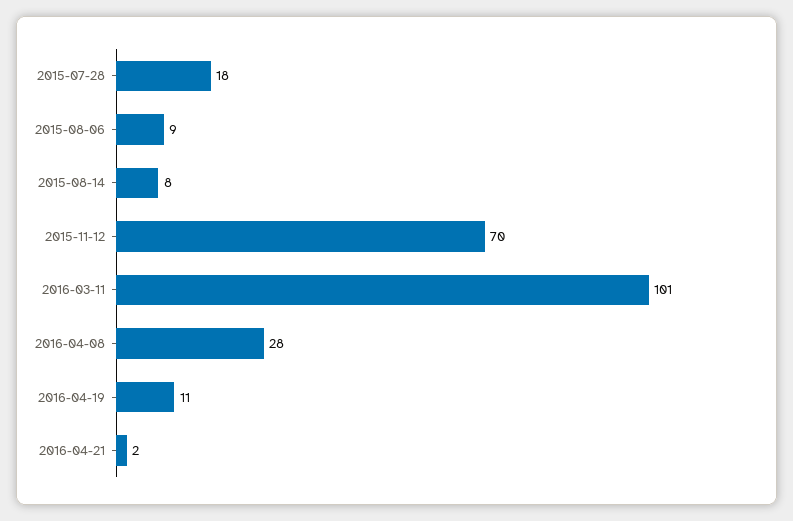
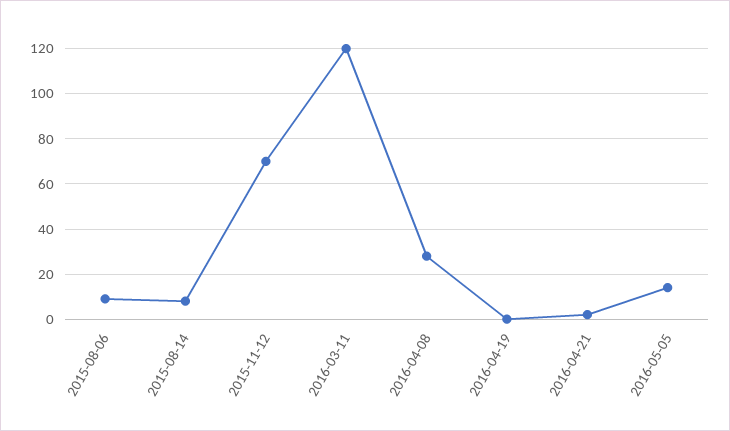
2015-07-28: 18 -> none
2016-03-11: 101 -> 120
2016-04-19: 11 -> 0
2016-05-05: none -> 15

